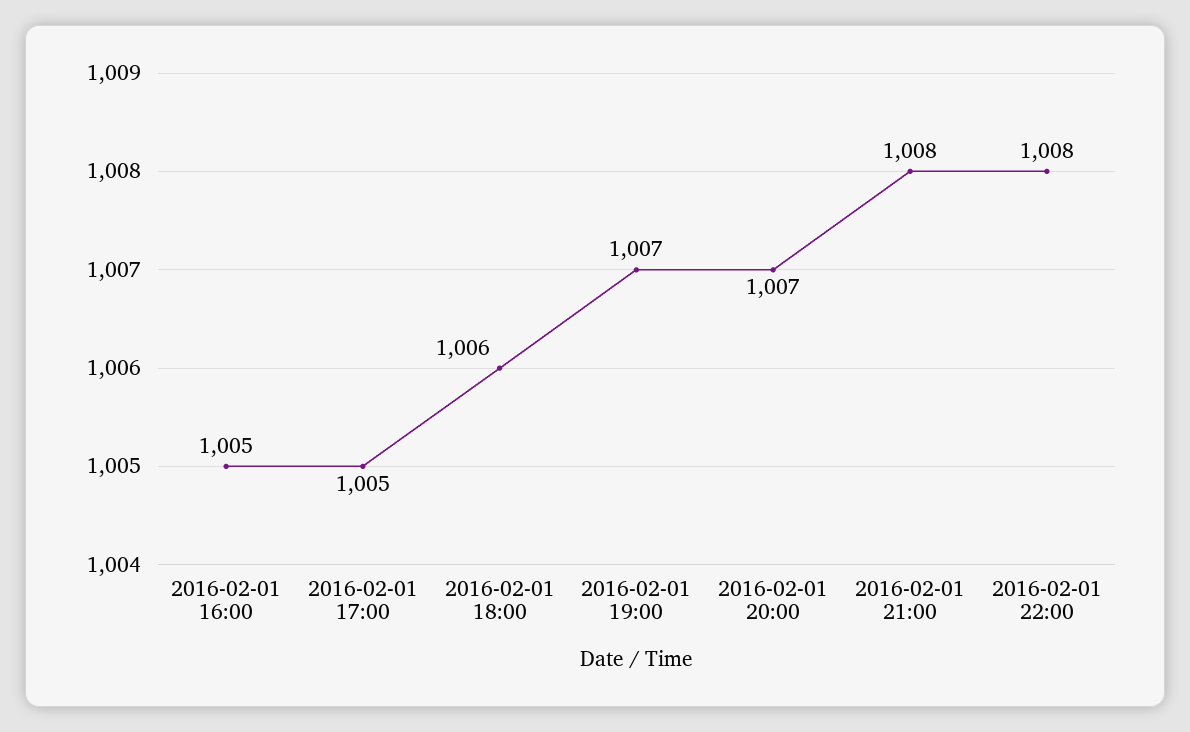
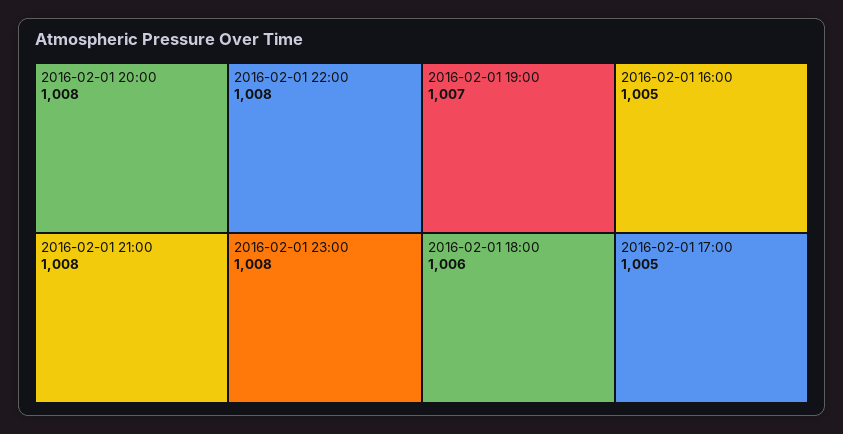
2016-02-01 20:00: 1007 -> 1008
2016-02-01 23:00: none -> 1008

